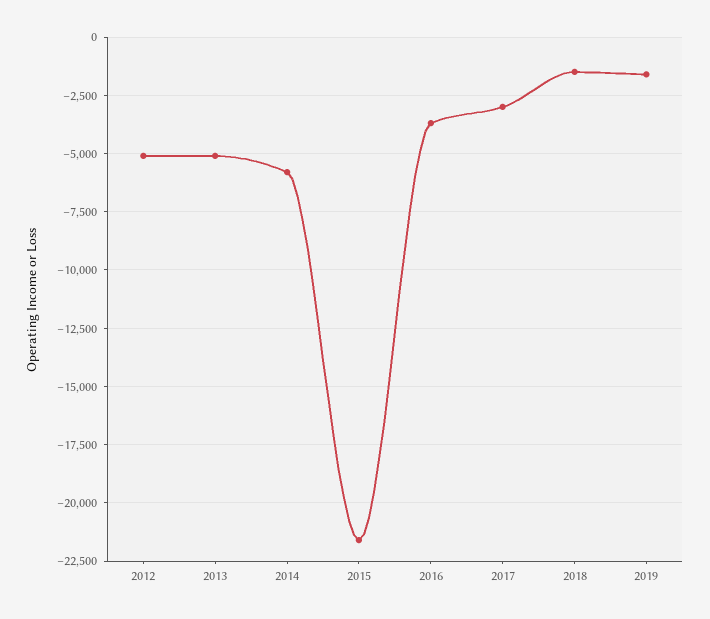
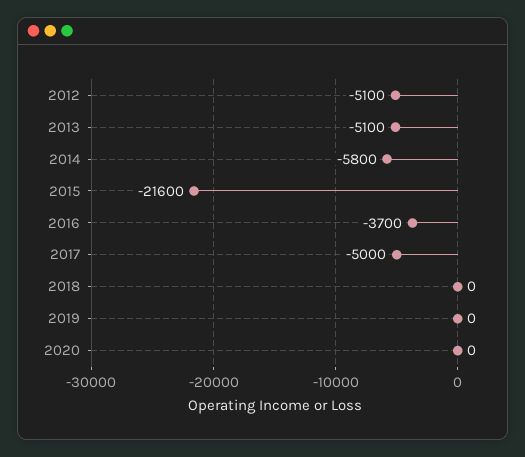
2017: -3000 -> -5000
2018: -1500 -> 0
2019: -1500 -> 0
2020: none -> 0

